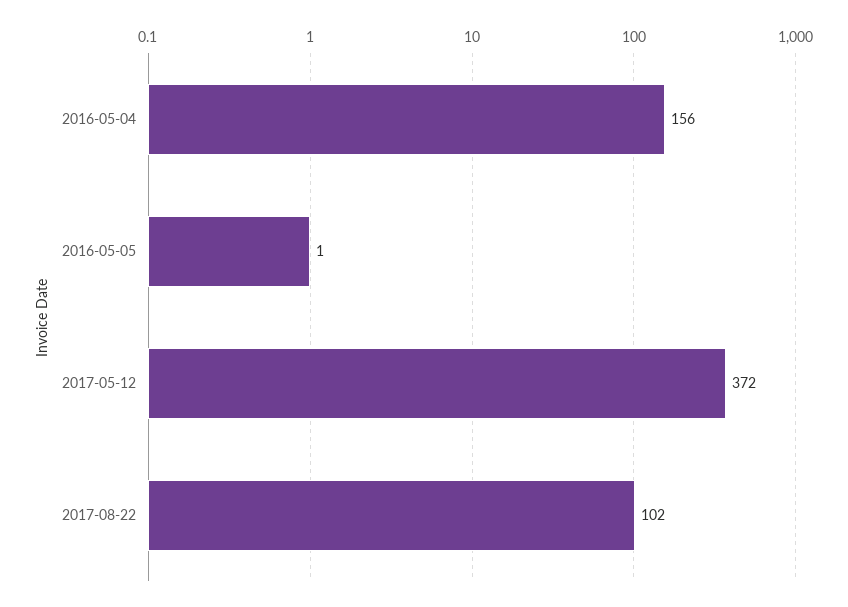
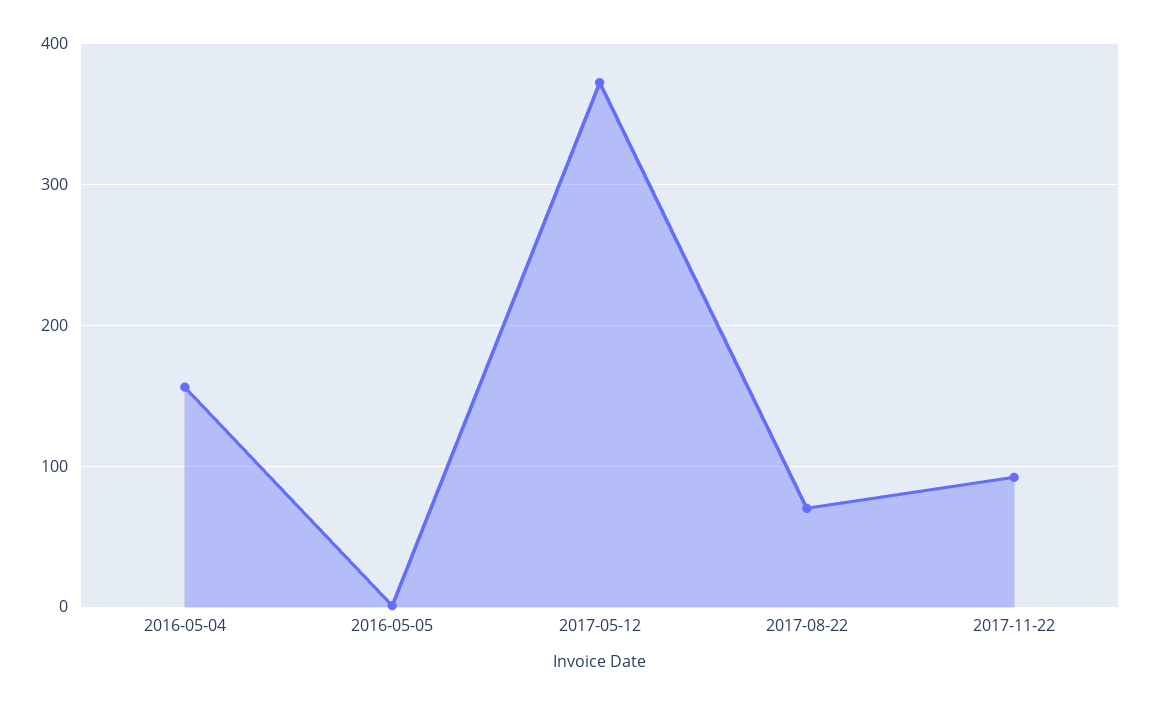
2017-08-22: 102 -> 70
2017-11-22: none -> 90

